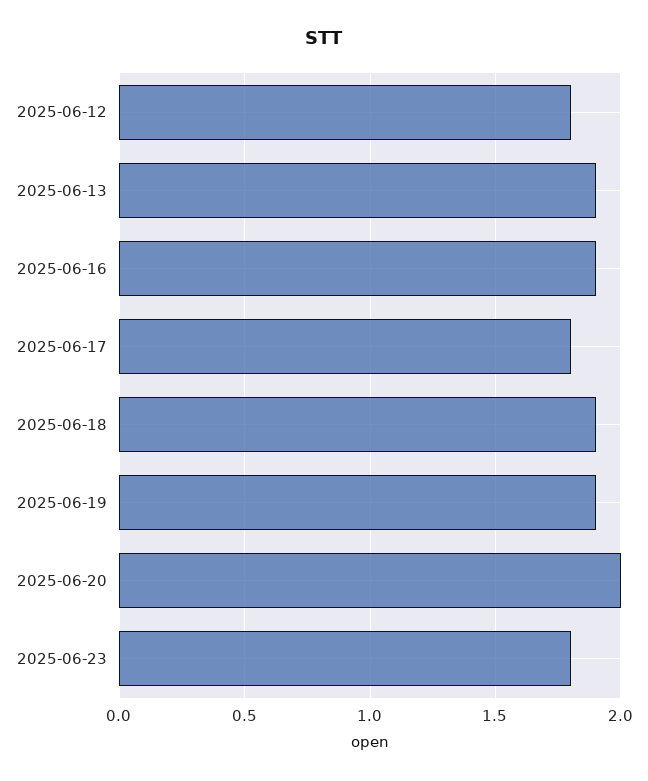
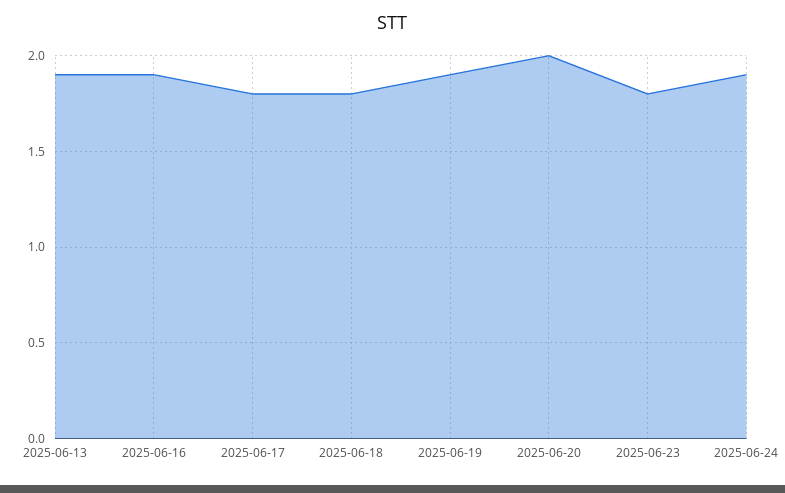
2025-06-12: 1.8 -> none
2025-06-18: 1.9 -> 1.8
2025-06-24: none -> 1.9

